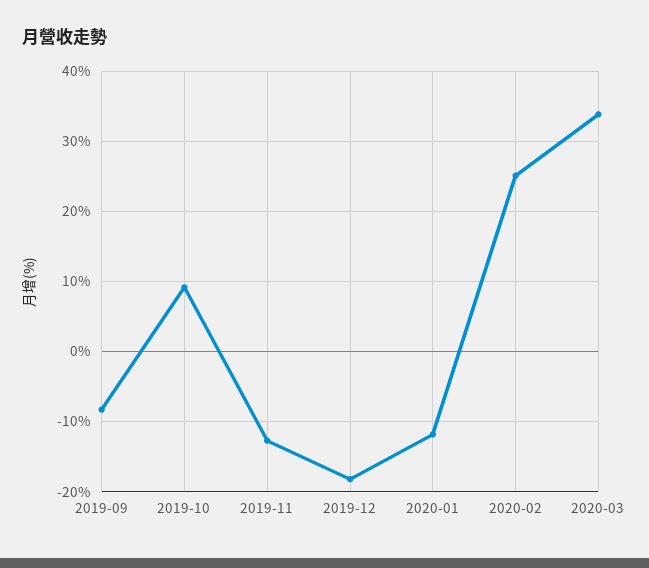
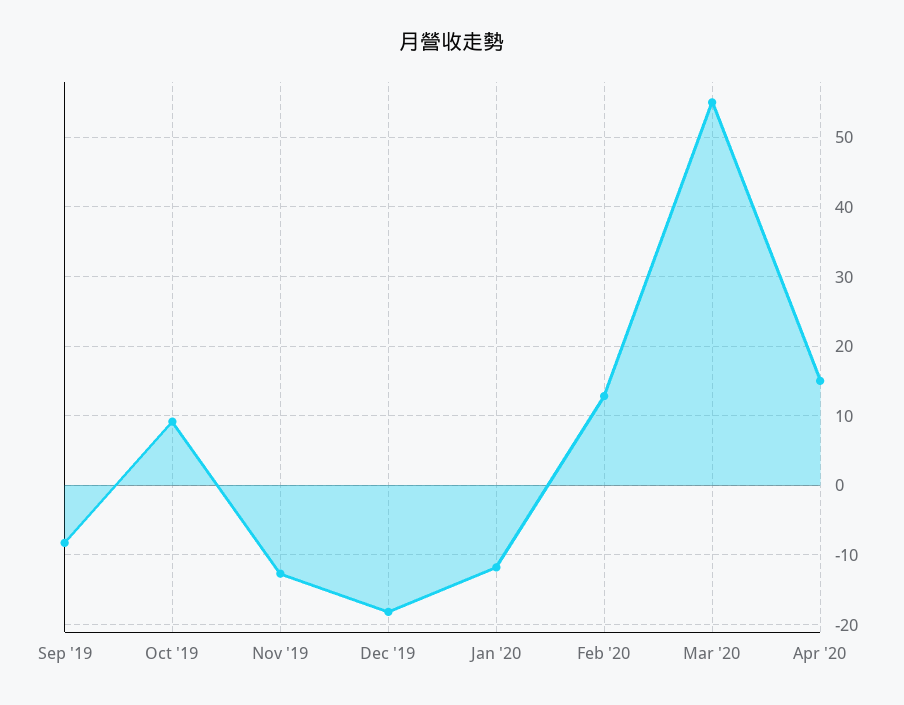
2020-02: 25 -> 13
2020-03: 34 -> 55
Apr '20: none -> 15

